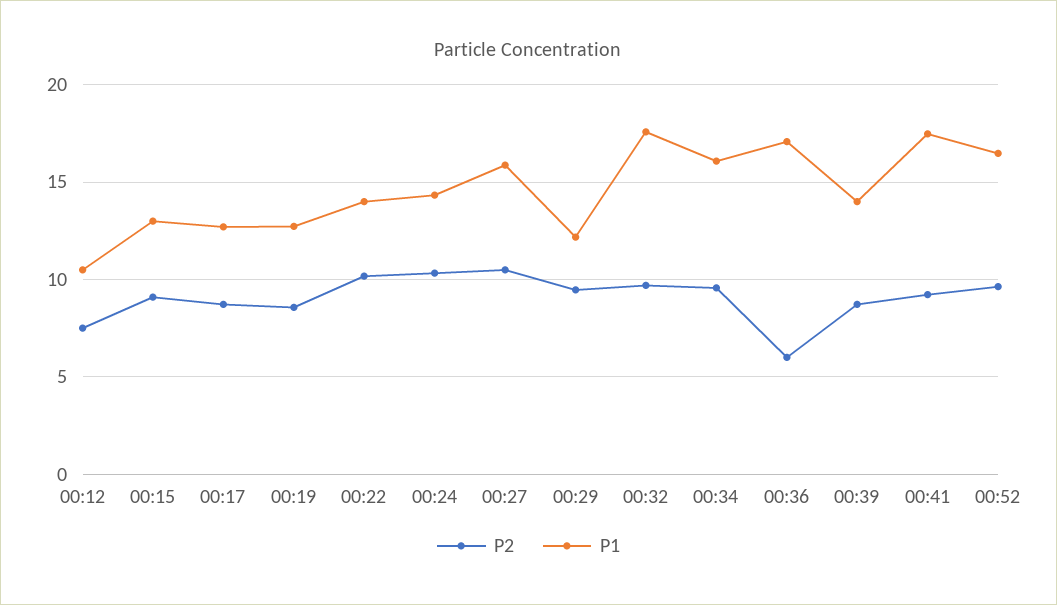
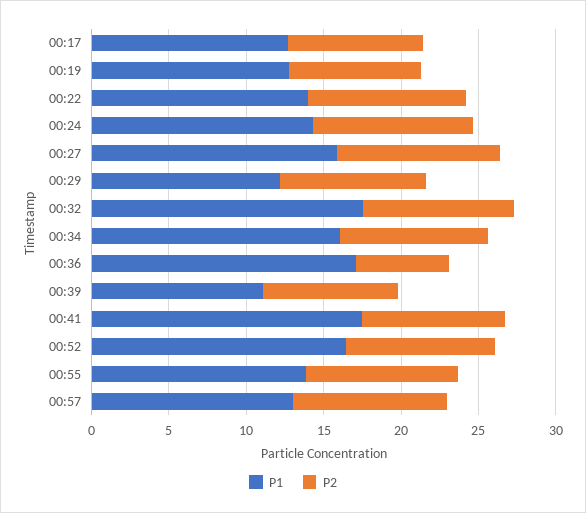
P2, 00:12: 7.5 -> none
P1, 00:12: 10.5 -> none
P2, 00:15: 9 -> none
P1, 00:15: 13 -> none
P1, 00:39: 14 -> 11
P1, 00:55: none -> 14
P2, 00:55: none -> 10
P1, 00:57: none -> 13
P2, 00:57: none -> 10

